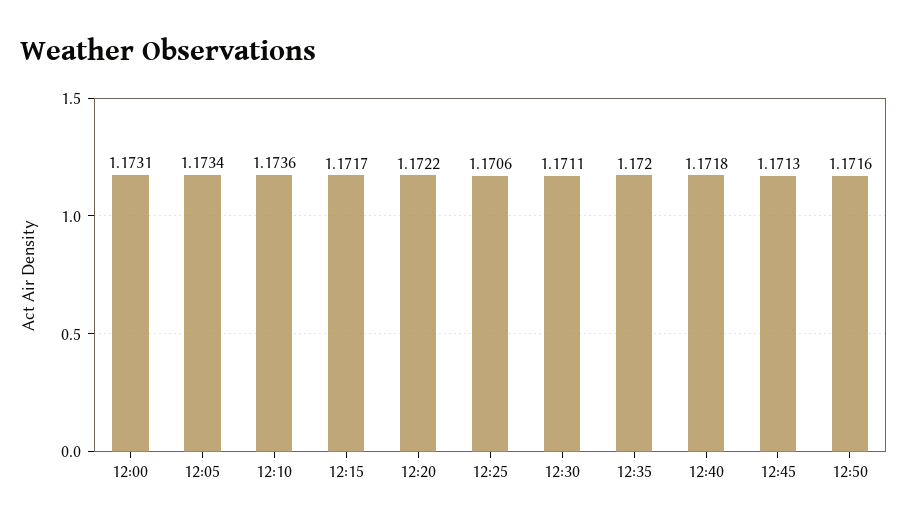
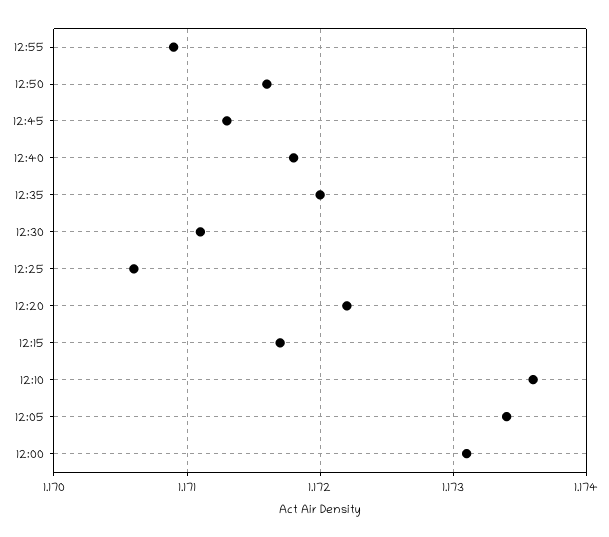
12:55: none -> 1.1709

